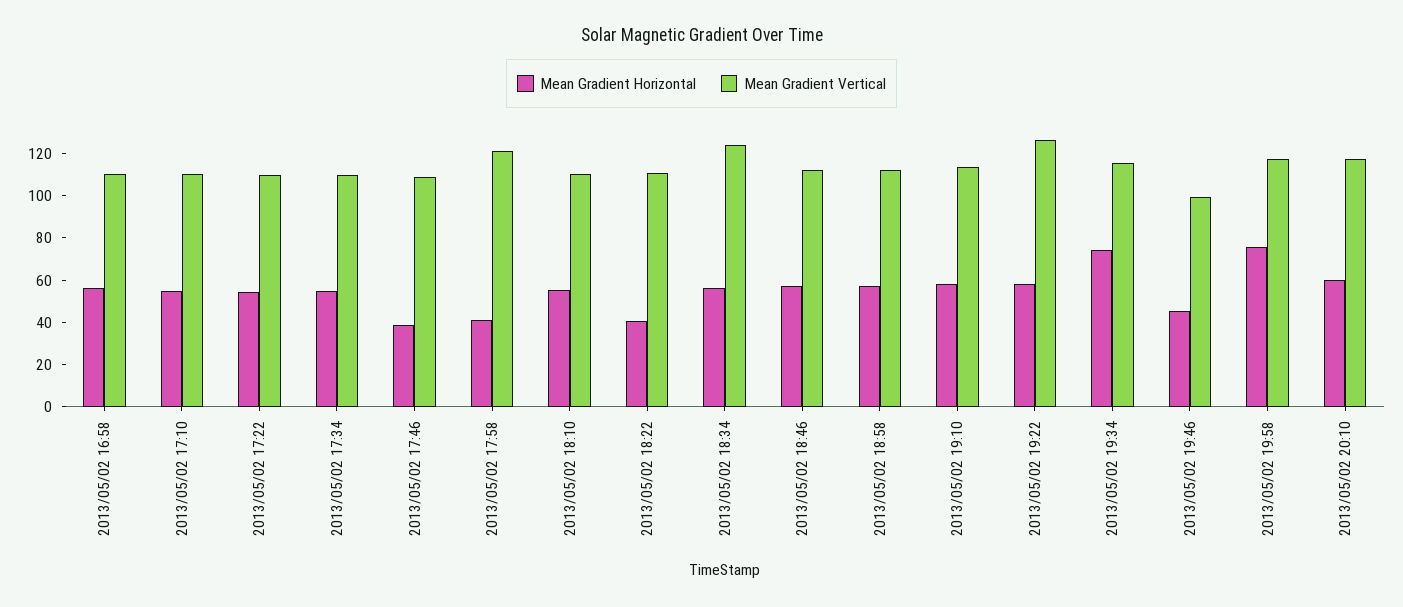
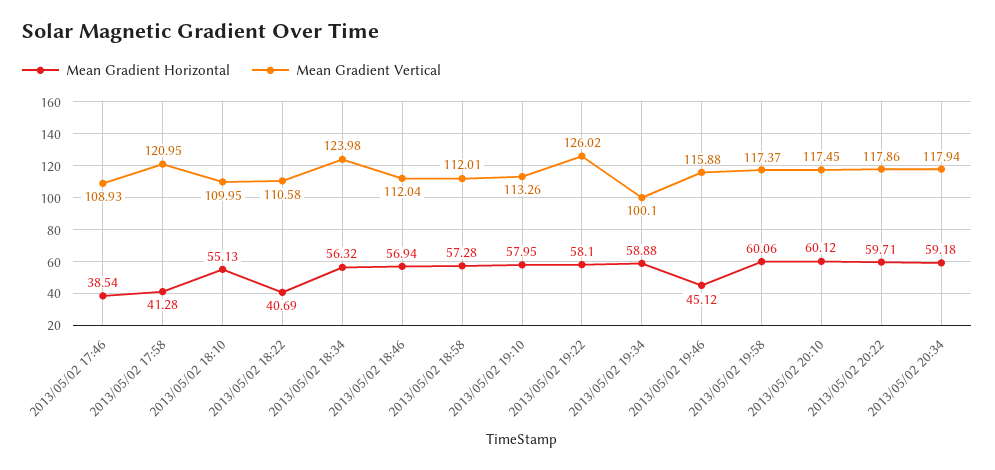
Mean Gradient Horizontal, 2013/05/02 16:58: 55 -> none
Mean Gradient Vertical, 2013/05/02 16:58: 110 -> none
Mean Gradient Horizontal, 2013/05/02 17:10: 55 -> none
Mean Gradient Vertical, 2013/05/02 17:10: 110 -> none
Mean Gradient Horizontal, 2013/05/02 17:22: 55 -> none
Mean Gradient Vertical, 2013/05/02 17:22: 110 -> none
Mean Gradient Horizontal, 2013/05/02 17:34: 55 -> none
Mean Gradient Vertical, 2013/05/02 17:34: 110 -> none
Mean Gradient Horizontal, 2013/05/02 19:34: 75 -> 58.88
Mean Gradient Vertical, 2013/05/02 19:34: 115 -> 100.1
Mean Gradient Vertical, 2013/05/02 19:46: 100 -> 115.88
Mean Gradient Horizontal, 2013/05/02 19:58: 75 -> 60.06
Mean Gradient Horizontal, 2013/05/02 20:22: none -> 59.71
Mean Gradient Vertical, 2013/05/02 20:22: none -> 117.86
Mean Gradient Horizontal, 2013/05/02 20:34: none -> 59.18
Mean Gradient Vertical, 2013/05/02 20:34: none -> 117.94

